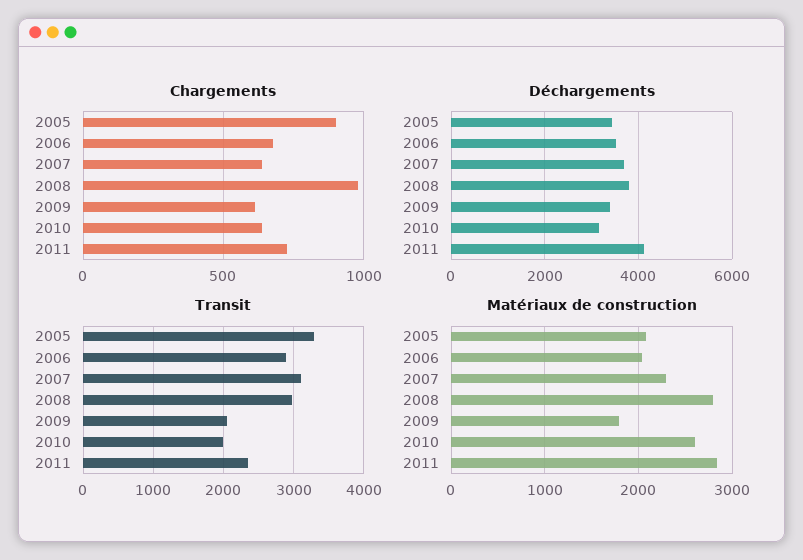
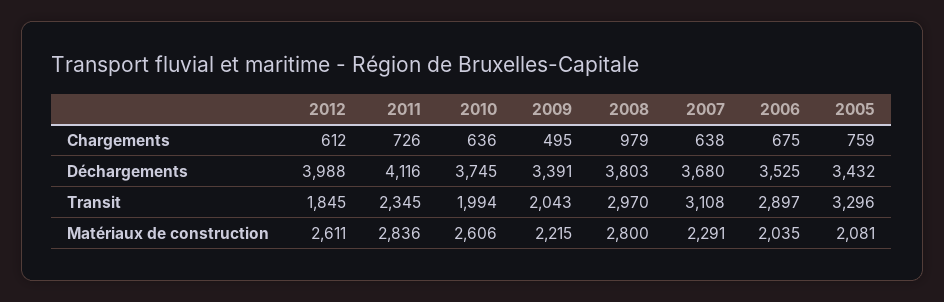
Chargements, 2005: 900 -> 759
Chargements, 2009: 600 -> 495
Déchargements, 2010: 3200 -> 3745
Matériaux de construction, 2009: 1800 -> 2215
Chargements, 2012: none -> 612
Déchargements, 2012: none -> 3988
Transit, 2012: none -> 1845
Matériaux de construction, 2012: none -> 2611

